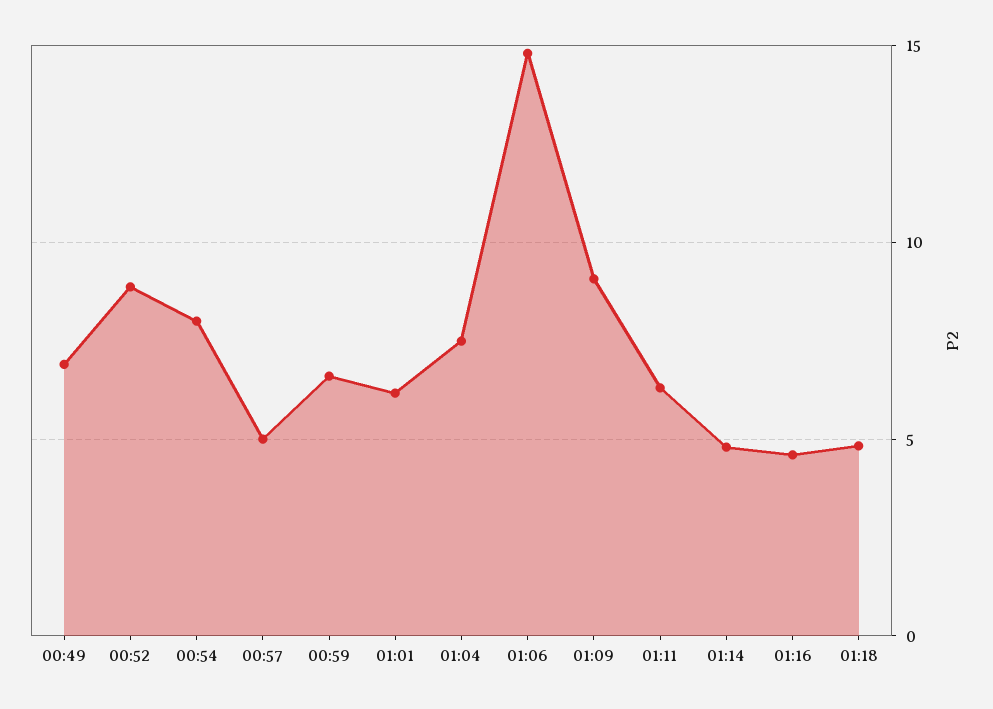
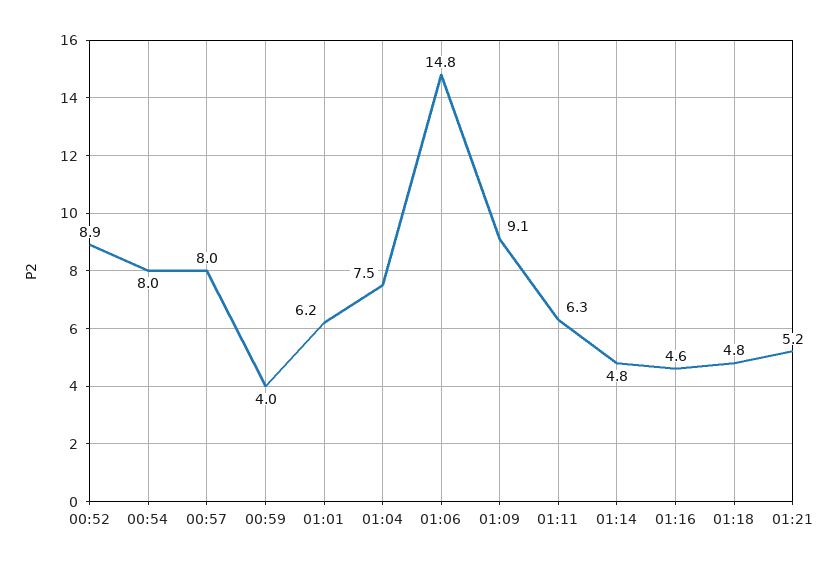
00:49: 7 -> none
00:57: 5 -> 8
00:59: 6.5 -> 4
01:21: none -> 5.2

